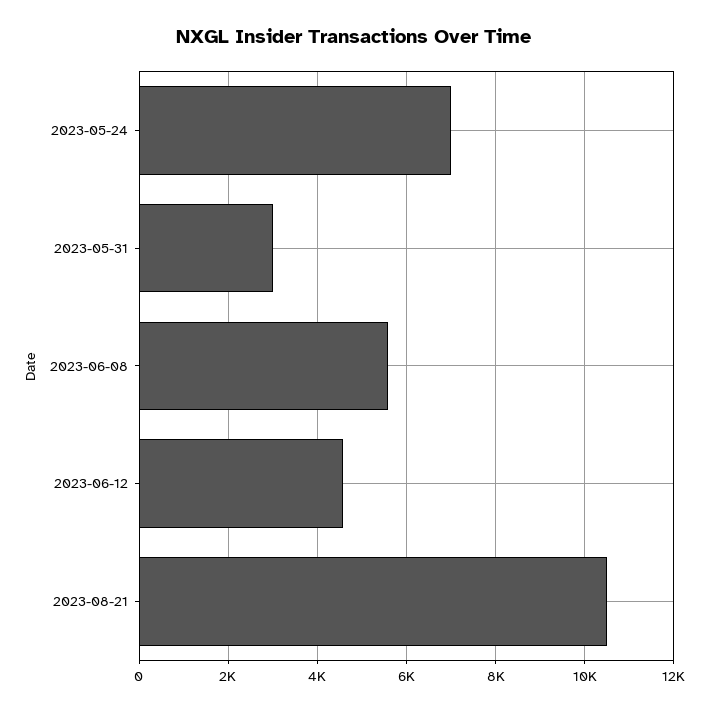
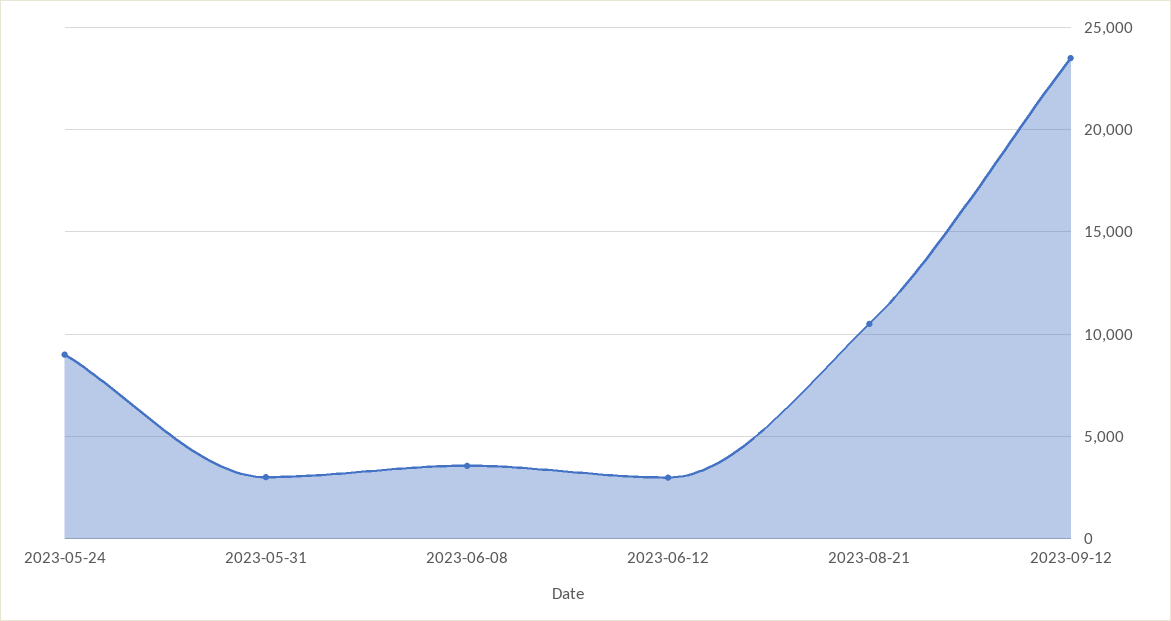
2023-05-24: 7000 -> 9000
2023-06-08: 5600 -> 3500
2023-06-12: 4600 -> 3000
2023-09-12: none -> 23500

